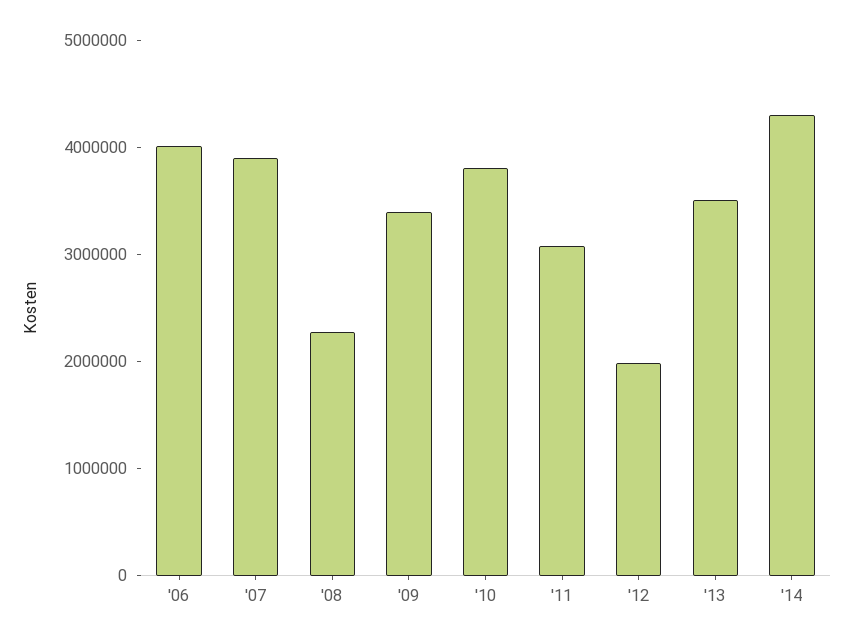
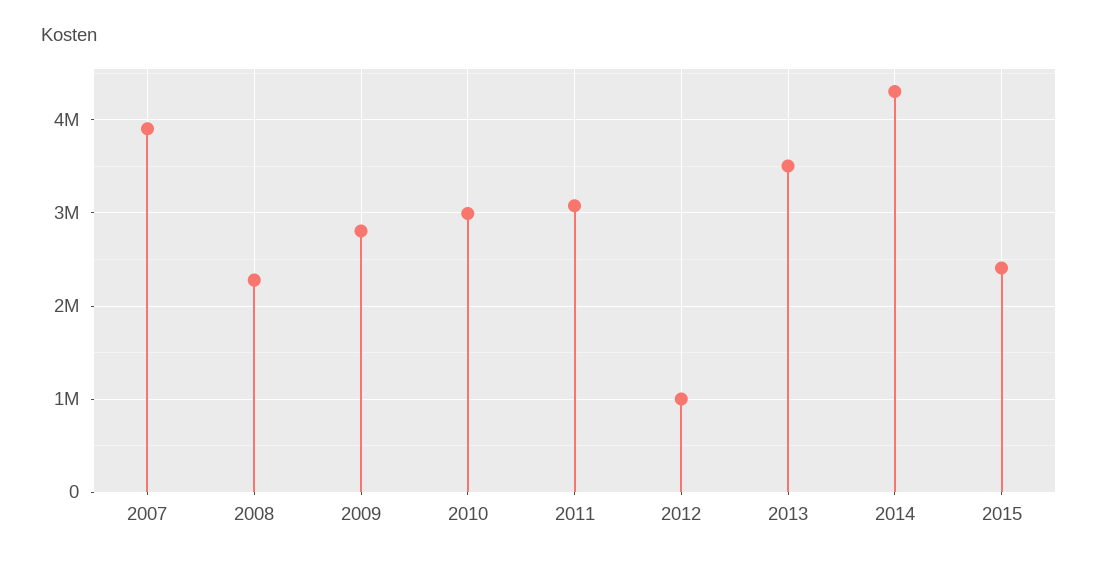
'06: 4000000 -> none
'09: 3400000 -> 2800000
'10: 3800000 -> 3000000
'12: 2000000 -> 1000000
2015: none -> 2400000

